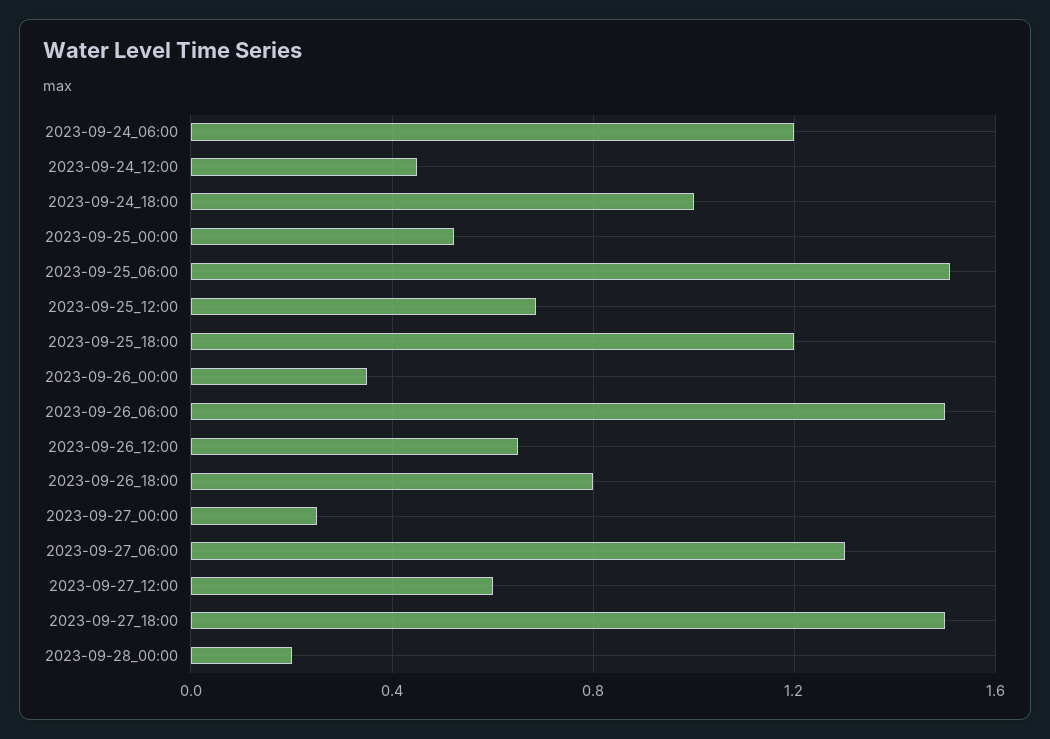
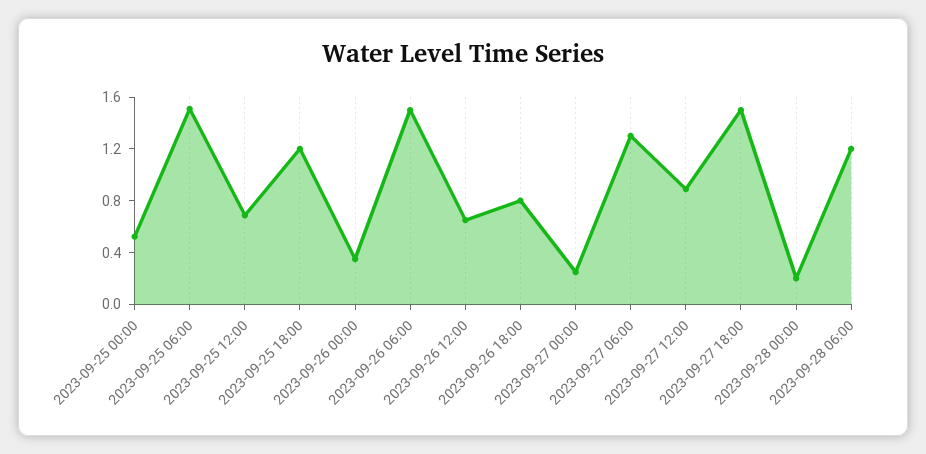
2023-09-24_06:00: 1.2 -> none
2023-09-24_12:00: 0.45 -> none
2023-09-24_18:00: 1 -> none
2023-09-27_12:00: 0.6 -> 0.9
2023-09-28 06:00: none -> 1.2

